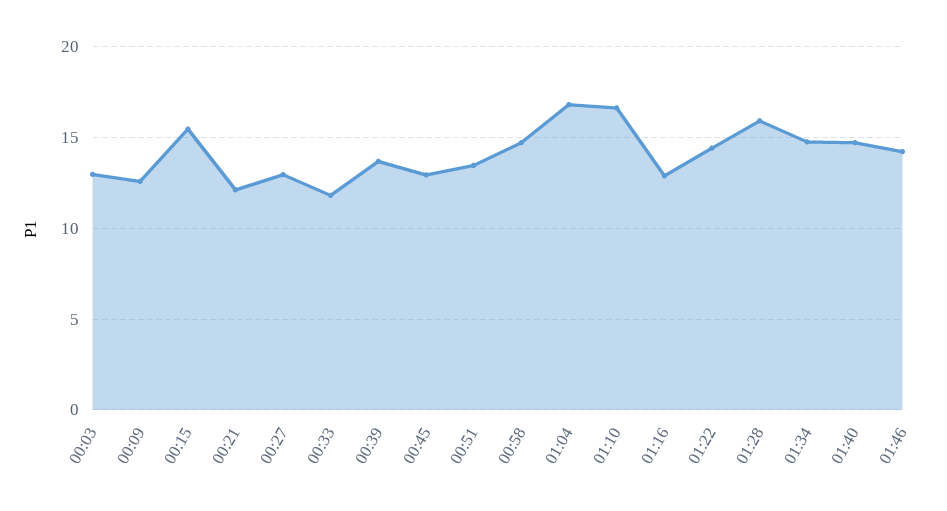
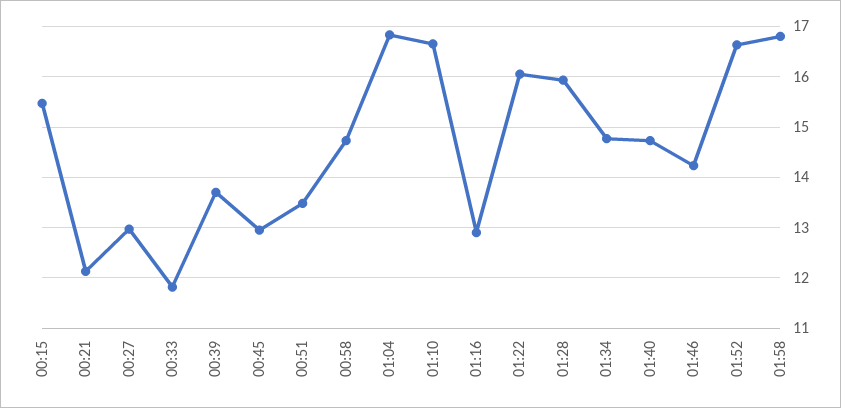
00:03: 13 -> none
00:09: 12.5 -> none
01:22: 14.5 -> 16
01:52: none -> 16.6
01:58: none -> 16.8

